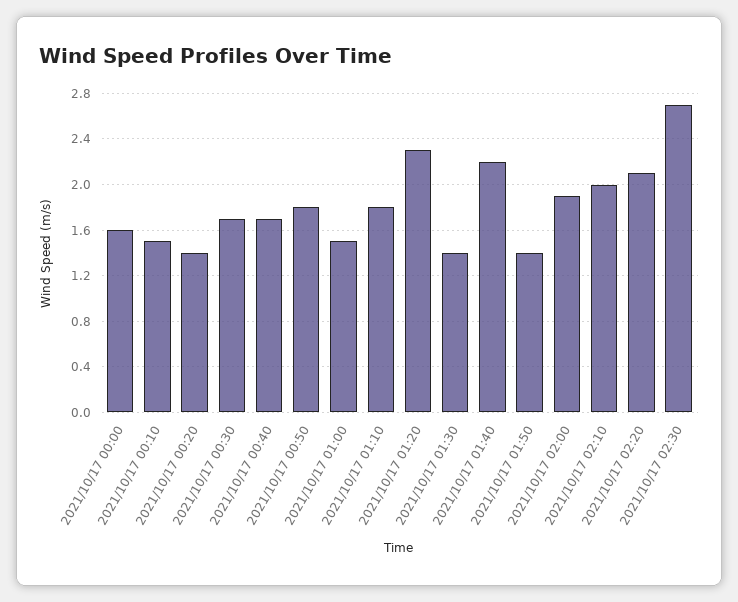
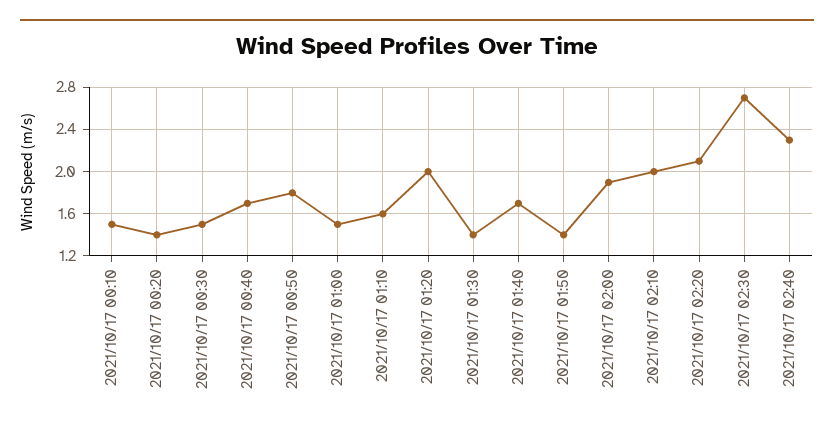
2021/10/17 00:00: 1.6 -> none
2021/10/17 00:30: 1.7 -> 1.5
2021/10/17 01:10: 1.8 -> 1.6
2021/10/17 01:20: 2.3 -> 2
2021/10/17 01:40: 2.2 -> 1.7
2021/10/17 02:40: none -> 2.3

